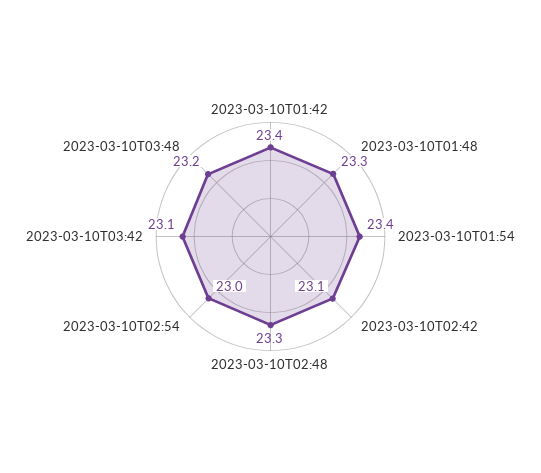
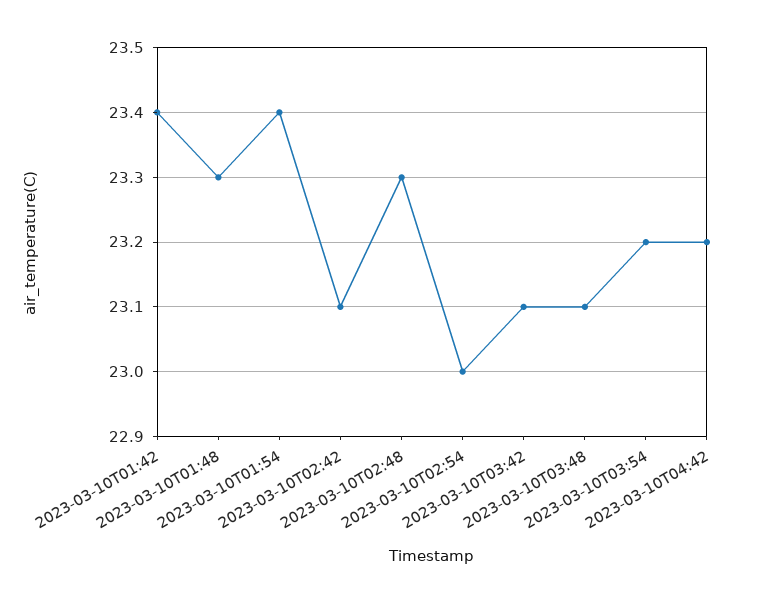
2023-03-10T03:48: 23.2 -> 23.1
2023-03-10T03:54: none -> 23.2
2023-03-10T04:42: none -> 23.2

